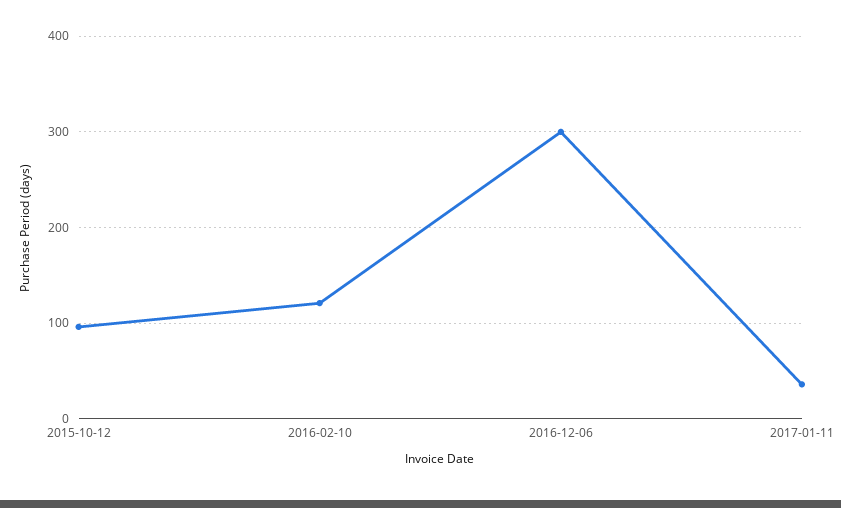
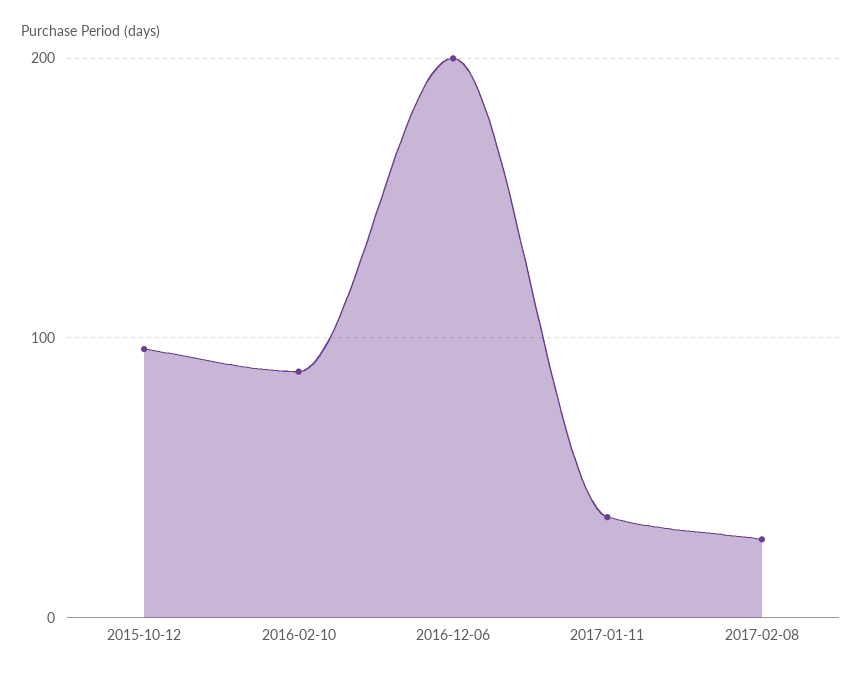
2016-02-10: 120 -> 90
2016-12-06: 300 -> 200
2017-02-08: none -> 30

